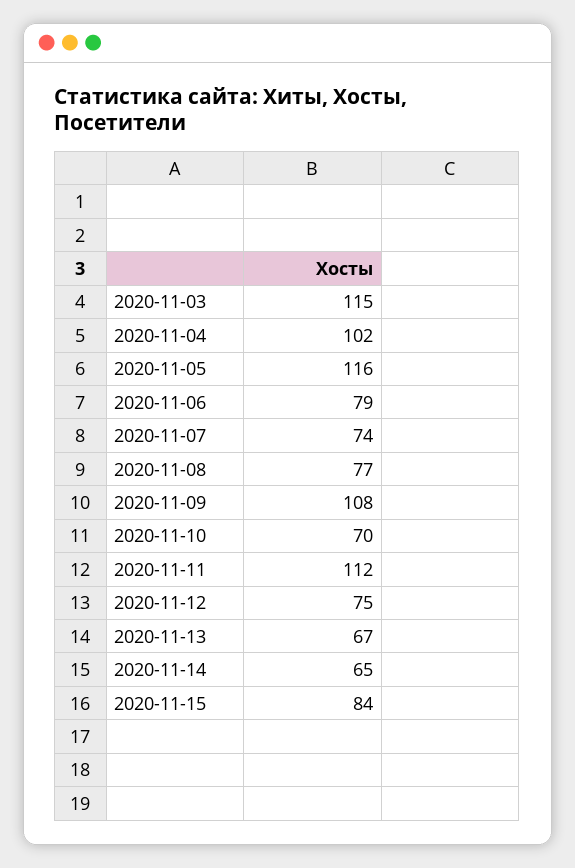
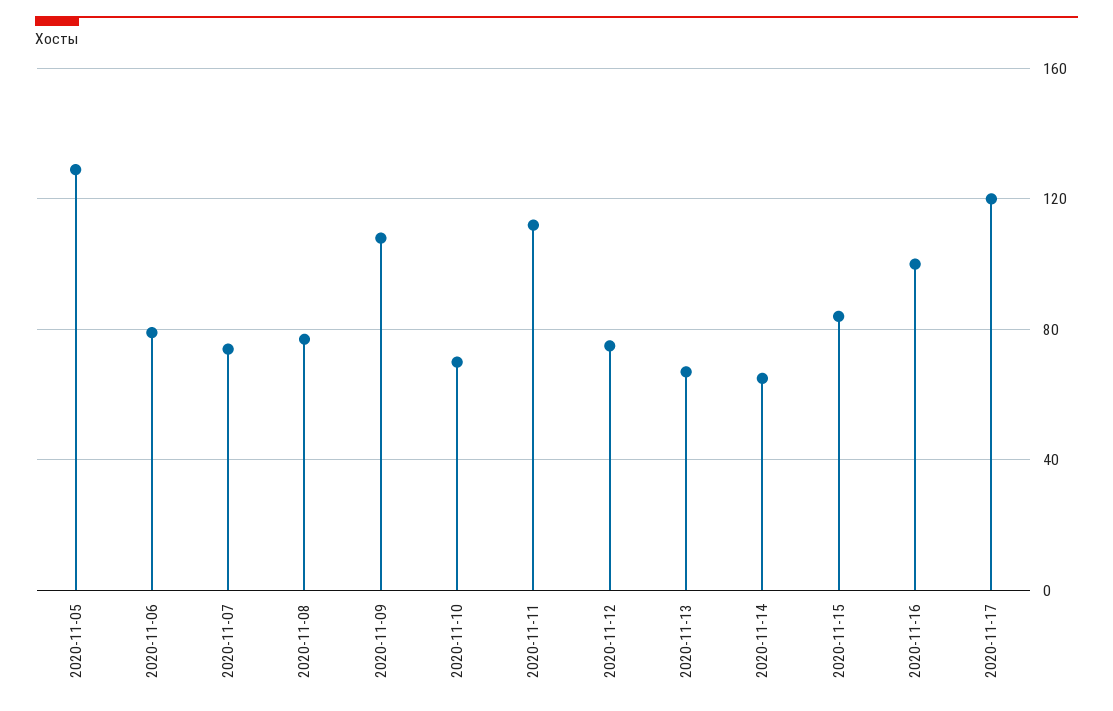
2020-11-03: 115 -> none
2020-11-04: 102 -> none
2020-11-05: 116 -> 130
2020-11-16: none -> 100
2020-11-17: none -> 120

